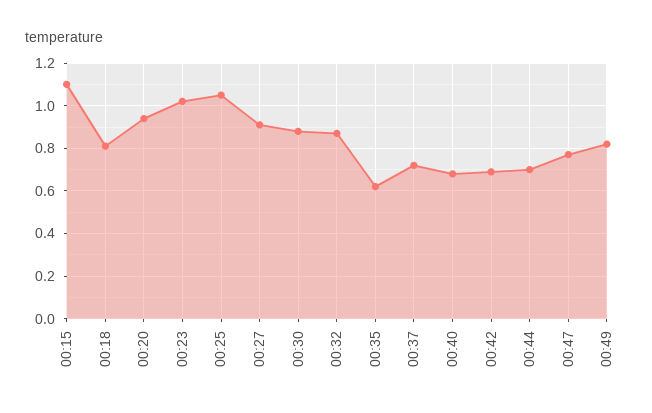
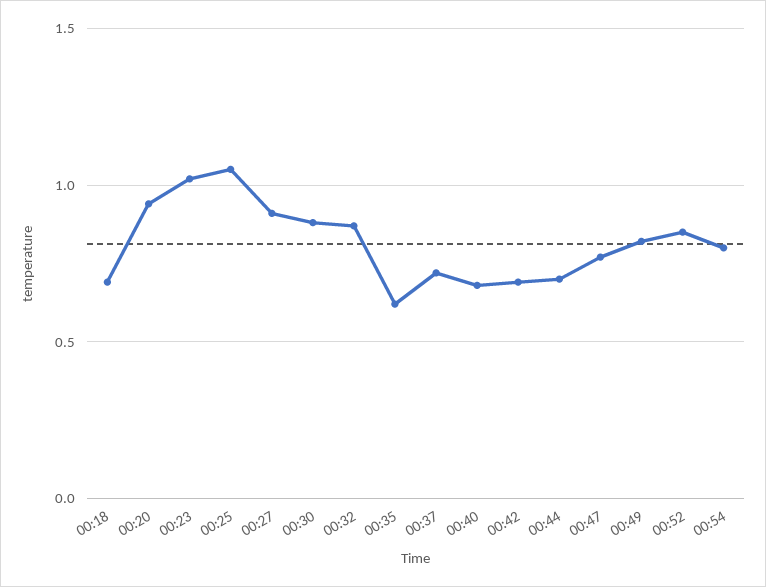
00:15: 1.1 -> none
00:18: 0.8 -> 0.7
00:52: none -> 0.85
00:54: none -> 0.8

